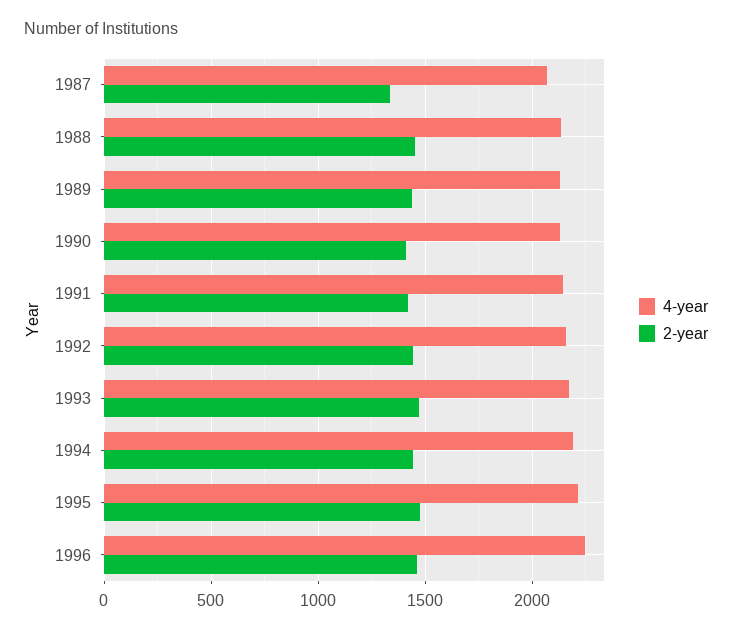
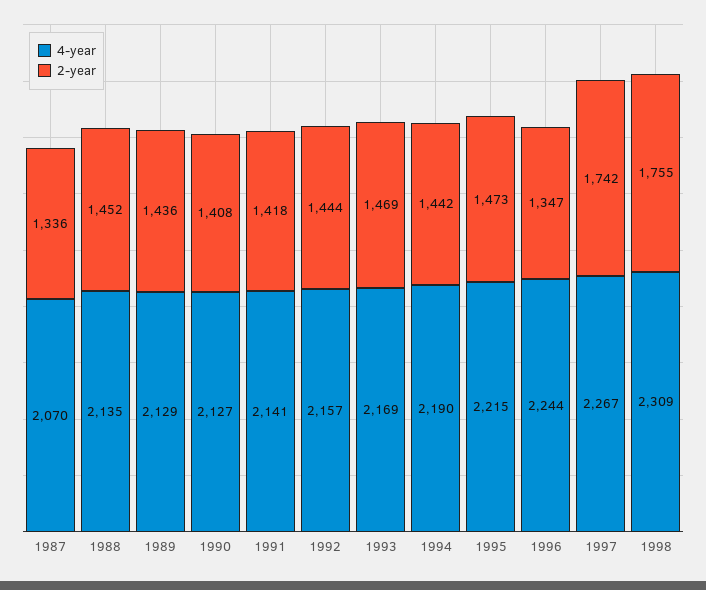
2-year, 1996: 1450 -> 1347
4-year, 1997: none -> 2267
2-year, 1997: none -> 1742
4-year, 1998: none -> 2309
2-year, 1998: none -> 1755

